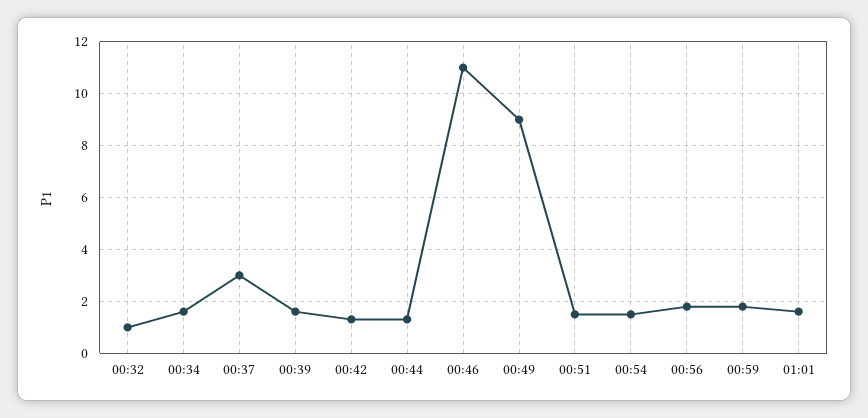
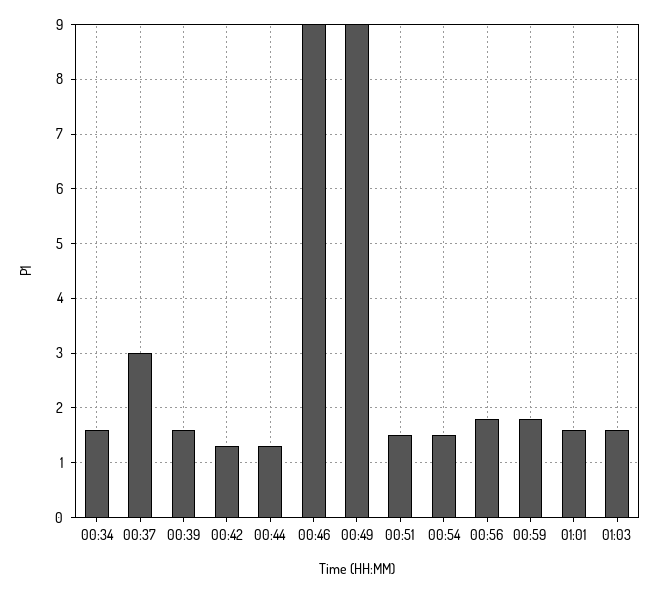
00:32: 1 -> none
00:46: 11 -> 9
01:03: none -> 1.5

